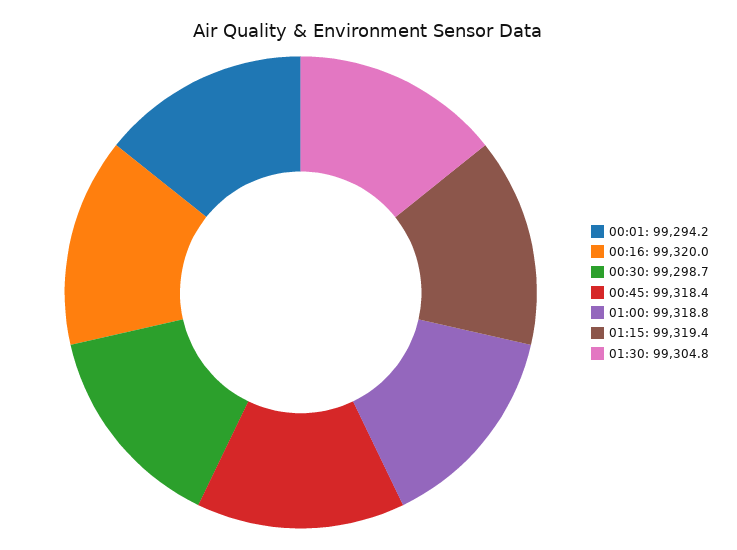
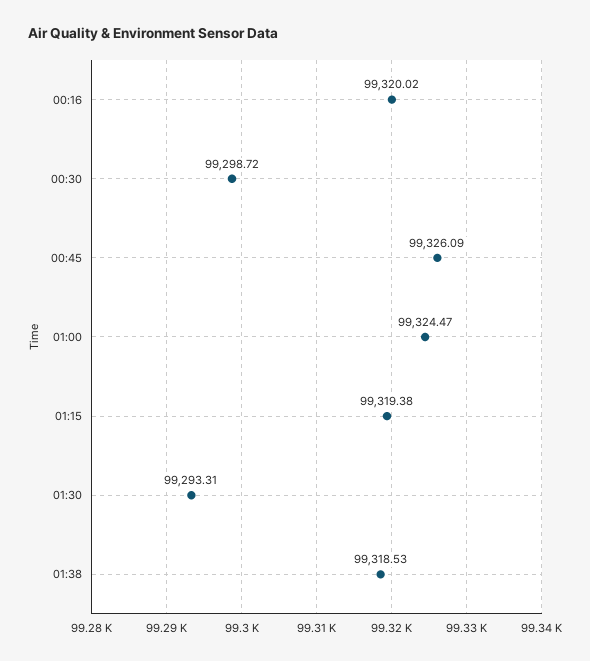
00:01: 99294.2 -> none
00:45: 99318.4 -> 99326.09
01:00: 99318.8 -> 99324.47
01:30: 99304.8 -> 99293.31
01:38: none -> 99318.53

